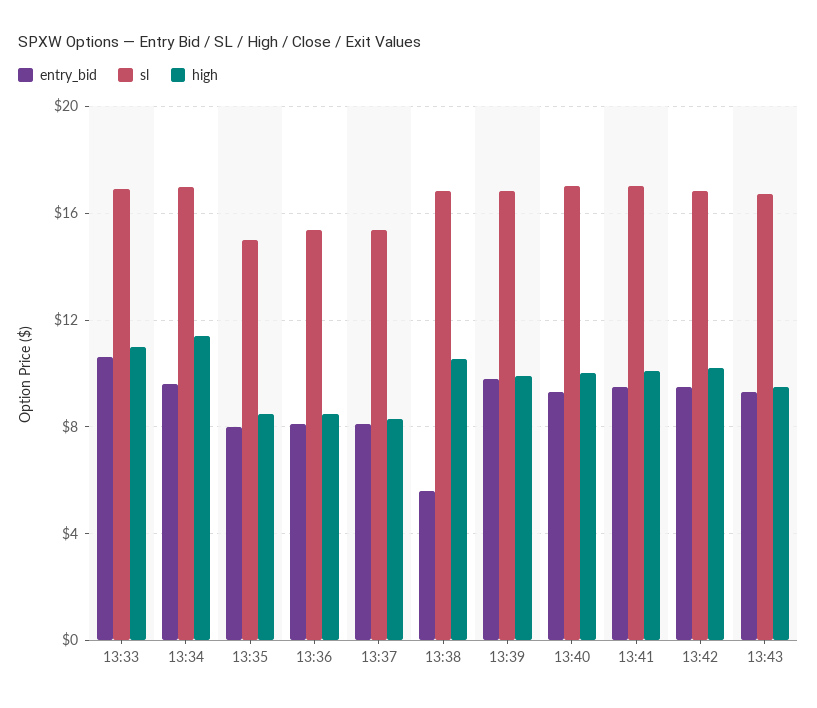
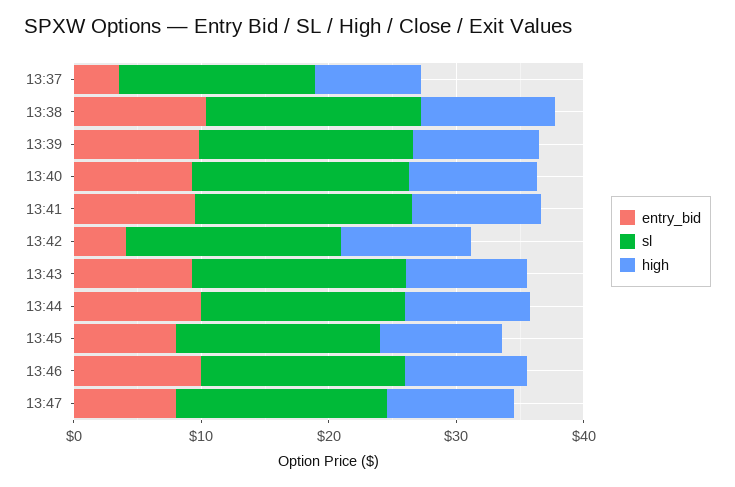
entry_bid, 13:33: 10.5 -> none
sl, 13:33: 17 -> none
high, 13:33: 11 -> none
entry_bid, 13:34: 9.5 -> none
sl, 13:34: 17 -> none
high, 13:34: 11.5 -> none
entry_bid, 13:35: 8 -> none
sl, 13:35: 15 -> none
high, 13:35: 8.5 -> none
entry_bid, 13:36: 8 -> none
sl, 13:36: 15.5 -> none
high, 13:36: 8.5 -> none
entry_bid, 13:37: 8 -> 4
entry_bid, 13:38: 5.5 -> 10
entry_bid, 13:42: 9.5 -> 4
entry_bid, 13:44: none -> 10
sl, 13:44: none -> 16
high, 13:44: none -> 10
entry_bid, 13:45: none -> 8
sl, 13:45: none -> 16
high, 13:45: none -> 10
entry_bid, 13:46: none -> 10
sl, 13:46: none -> 16
high, 13:46: none -> 10
entry_bid, 13:47: none -> 8
sl, 13:47: none -> 16
high, 13:47: none -> 10

